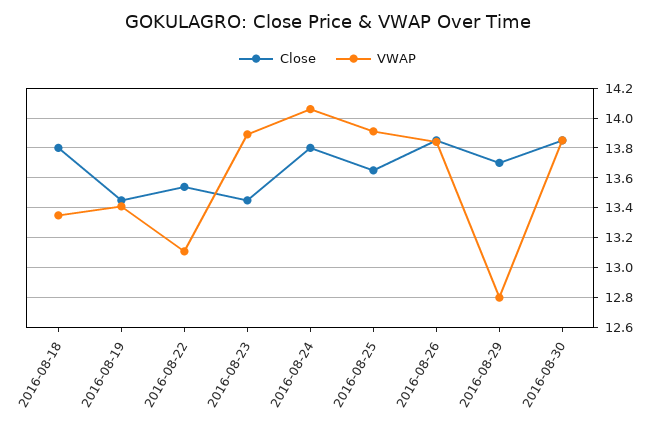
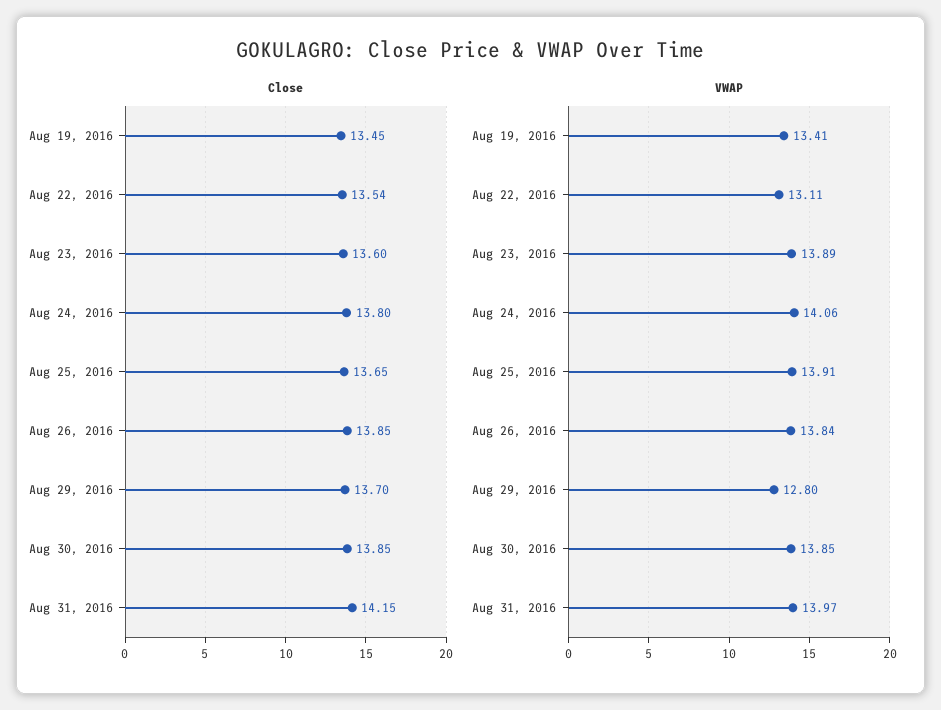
Close, 2016-08-18: 13.8 -> none
VWAP, 2016-08-18: 13.35 -> none
Close, 2016-08-23: 13.45 -> 13.6
Close, Aug 31, 2016: none -> 14.15
VWAP, Aug 31, 2016: none -> 13.97

